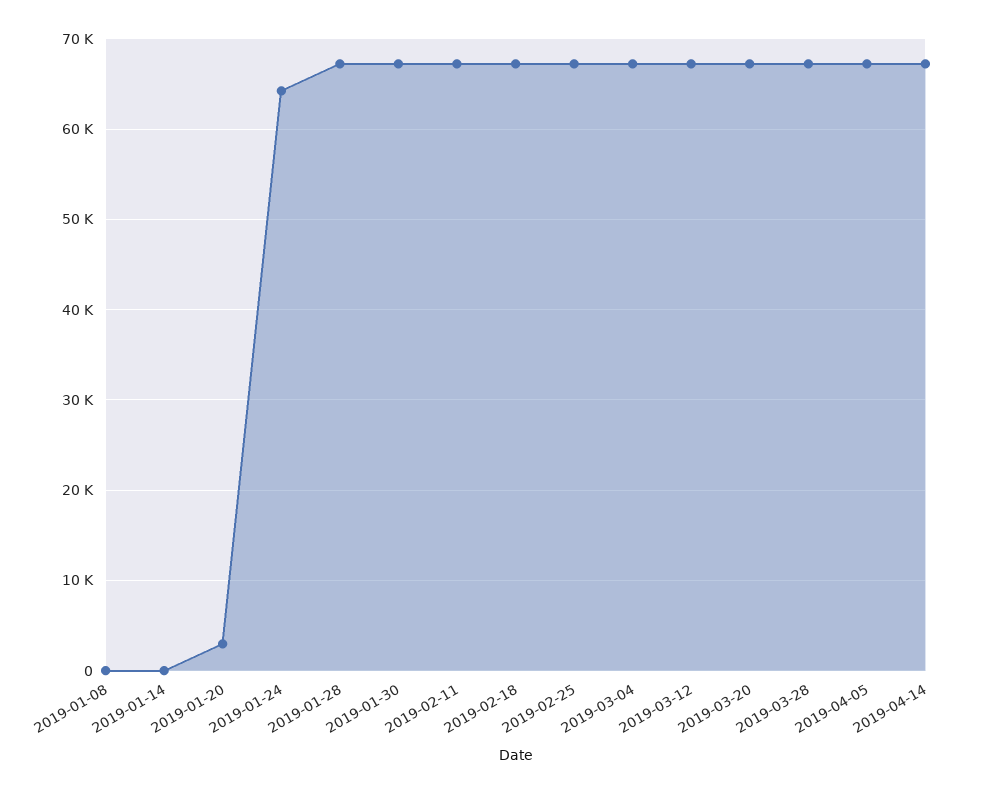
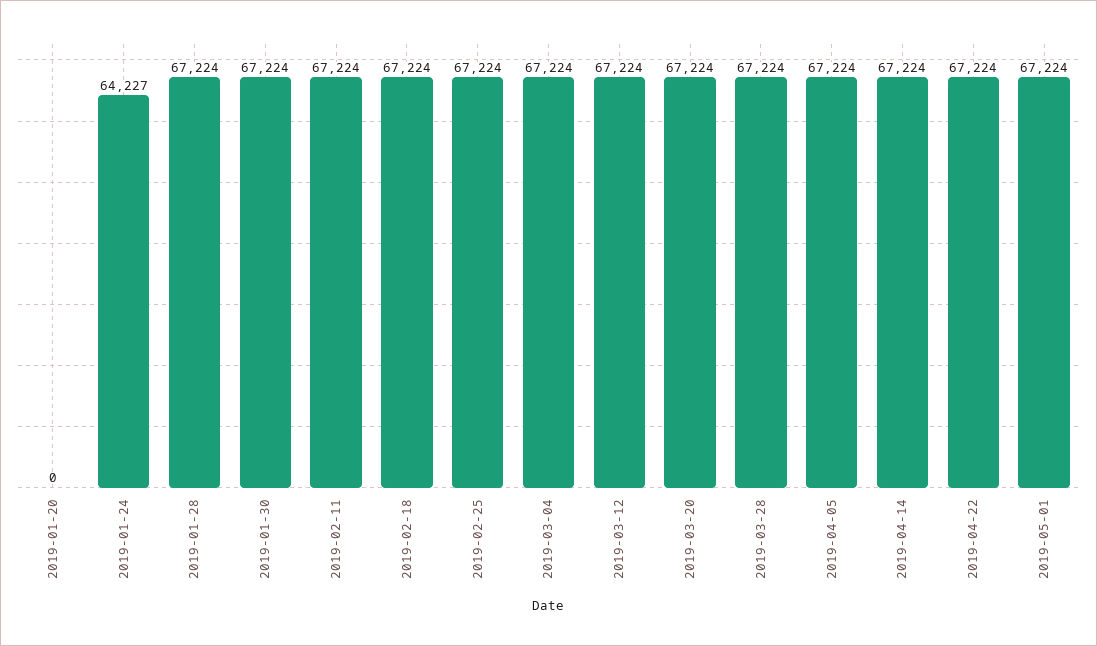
2019-01-08: 0 -> none
2019-01-14: 0 -> none
2019-01-20: 3000 -> 0
2019-04-22: none -> 67224
2019-05-01: none -> 67224

